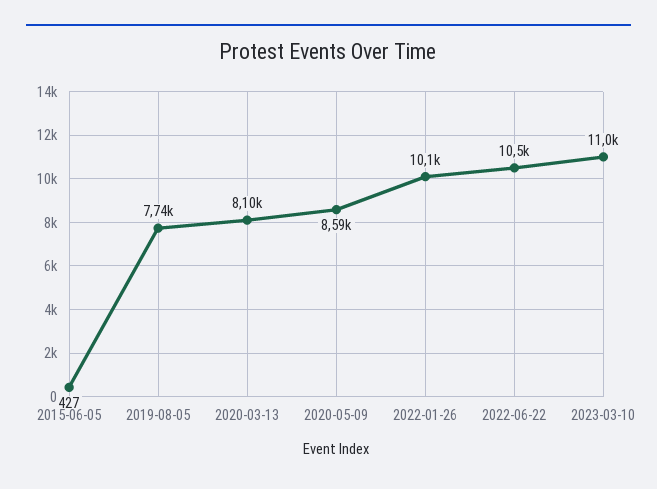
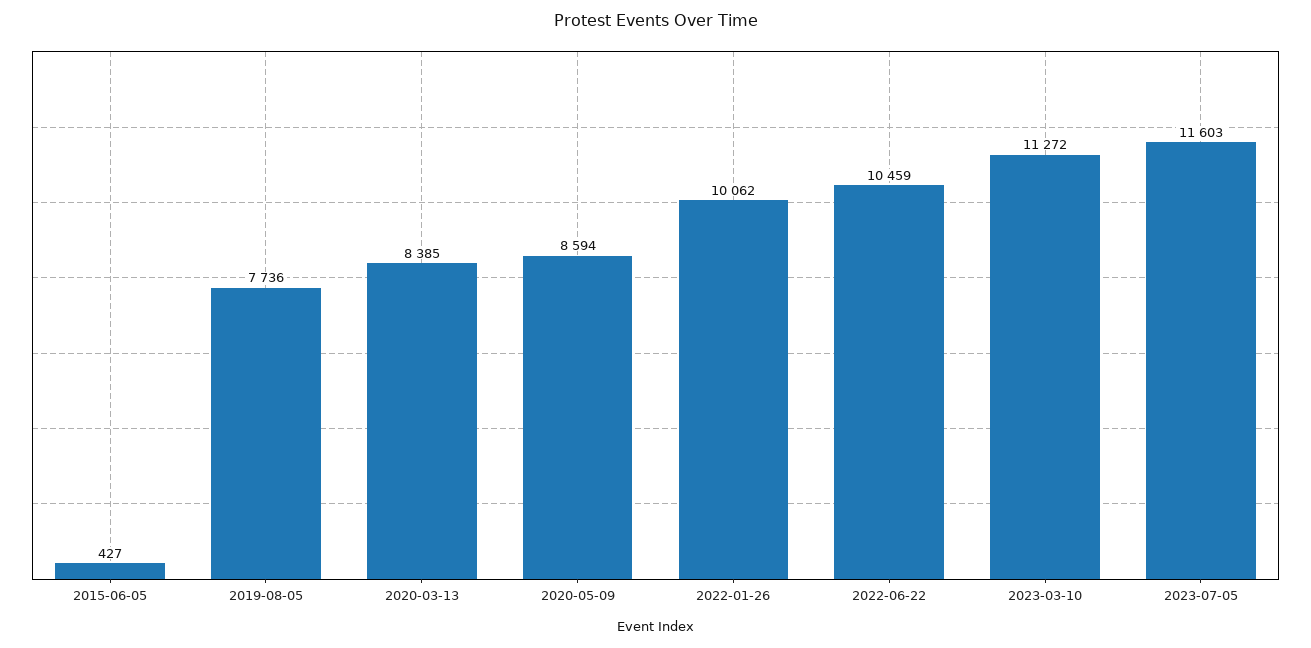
2020-03-13: 8100 -> 8385
2023-03-10: 11000 -> 11272
2023-07-05: none -> 11603

